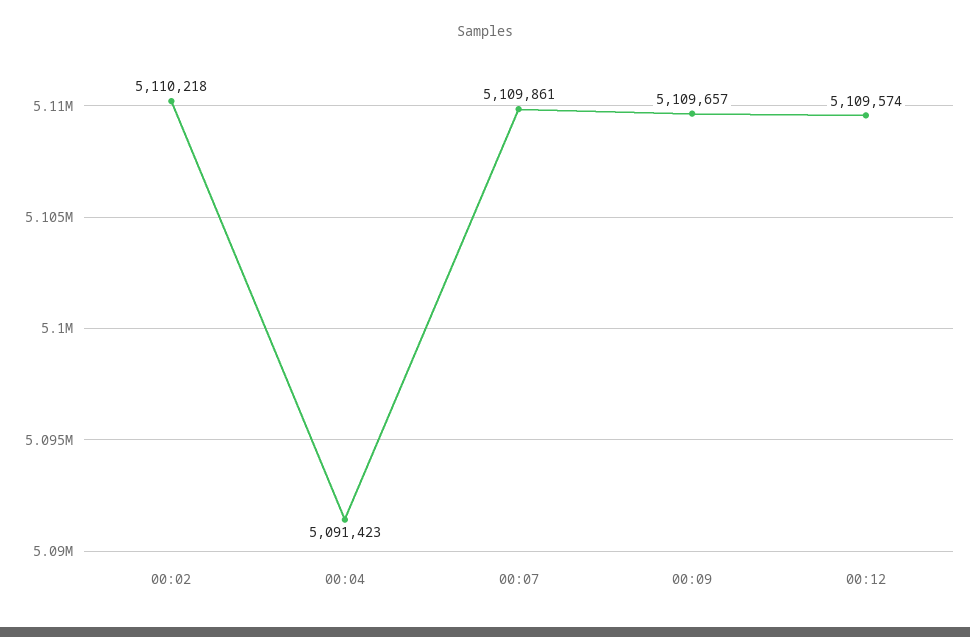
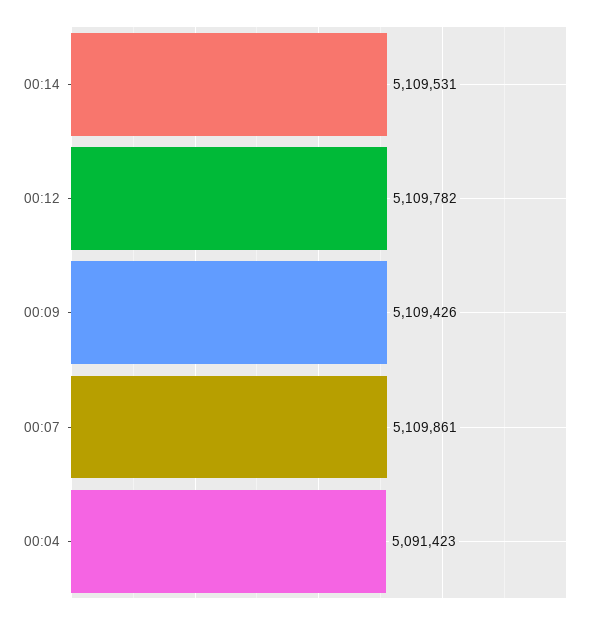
00:02: 5110218 -> none
00:09: 5109657 -> 5109426
00:12: 5109574 -> 5109782
00:14: none -> 5109531

